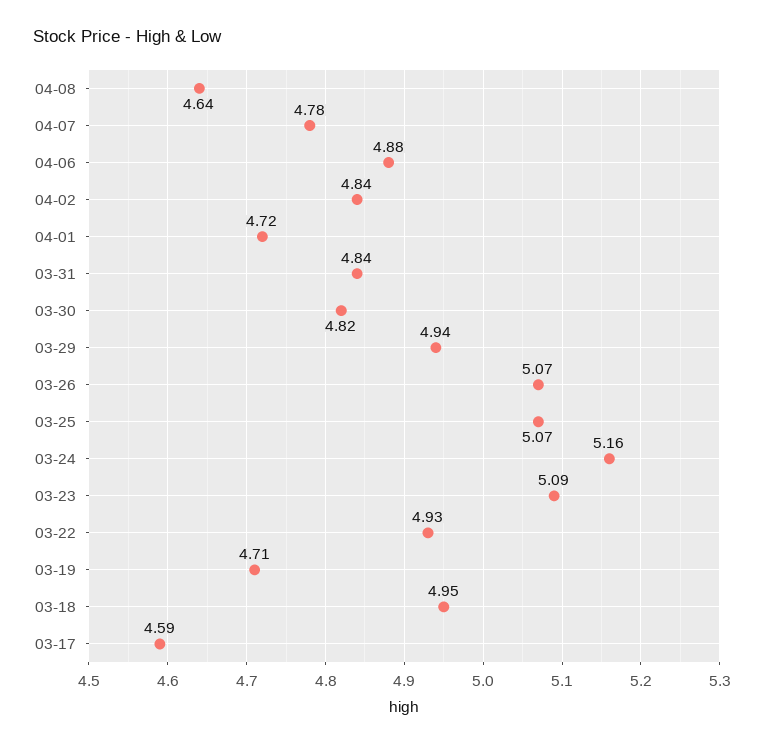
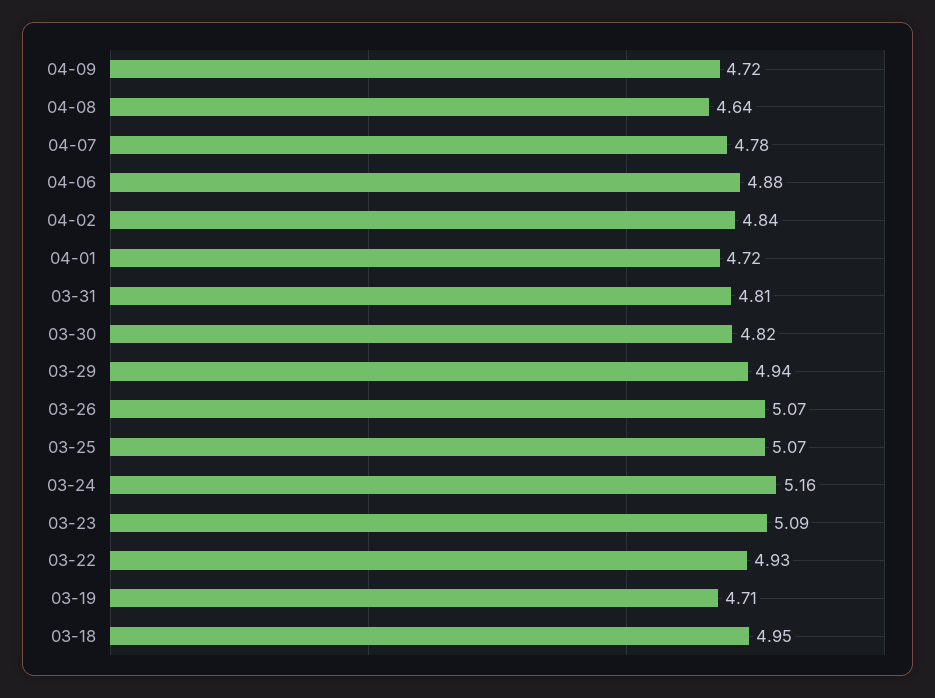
03-31: 4.84 -> 4.81
03-17: 4.59 -> none
04-09: none -> 4.72

